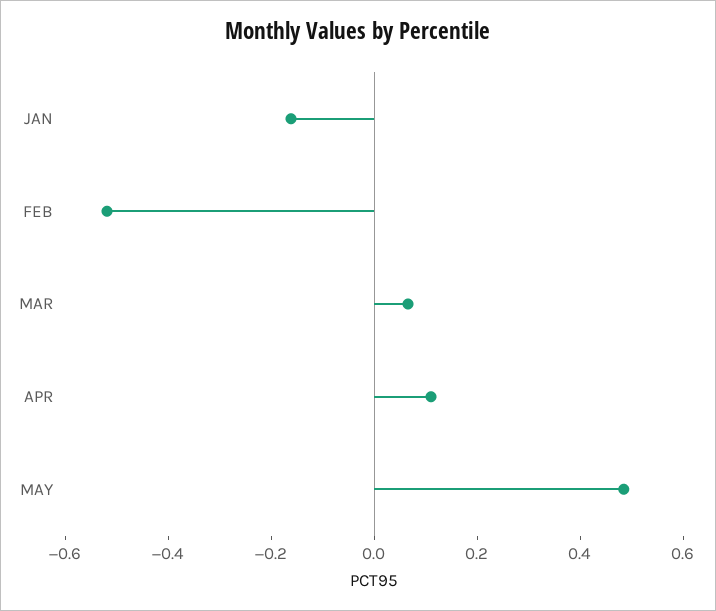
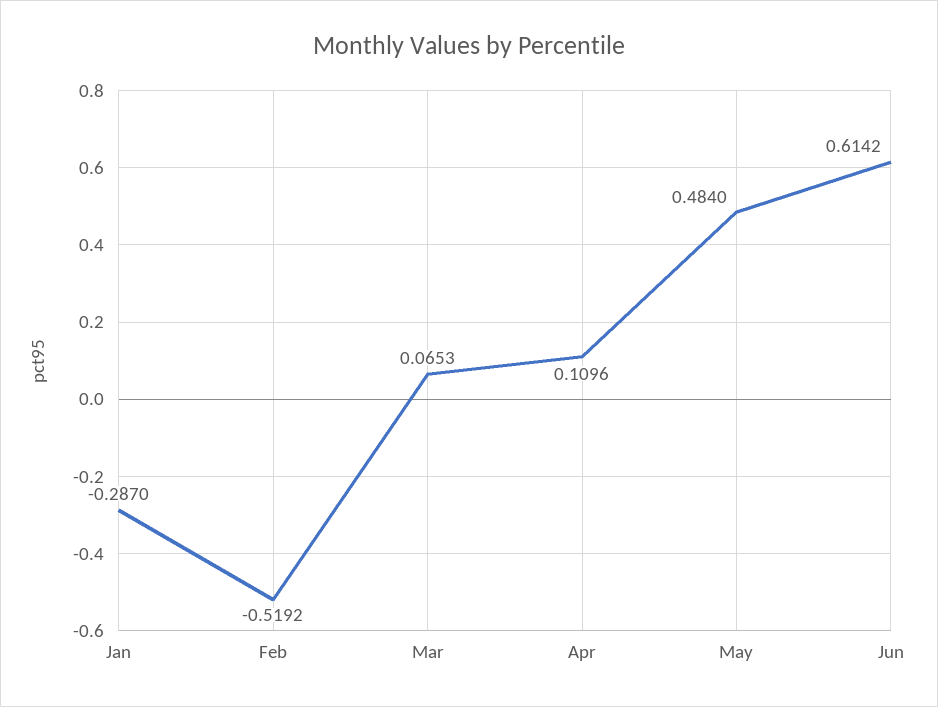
JAN: -0.15 -> -0.287
Jun: none -> 0.6142

